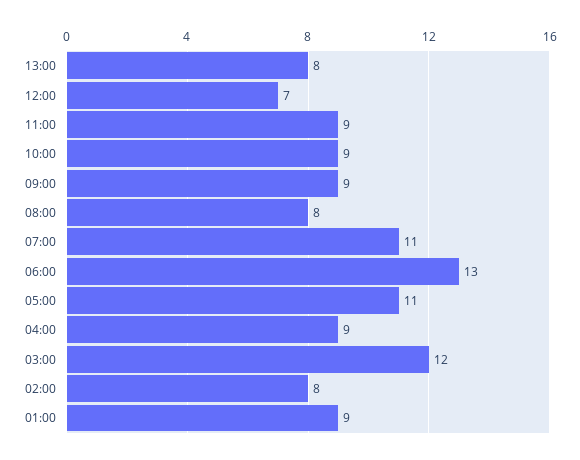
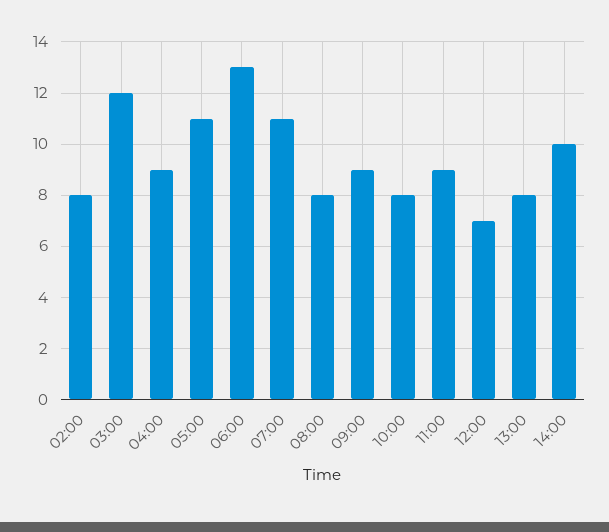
10:00: 9 -> 8
01:00: 9 -> none
14:00: none -> 10

